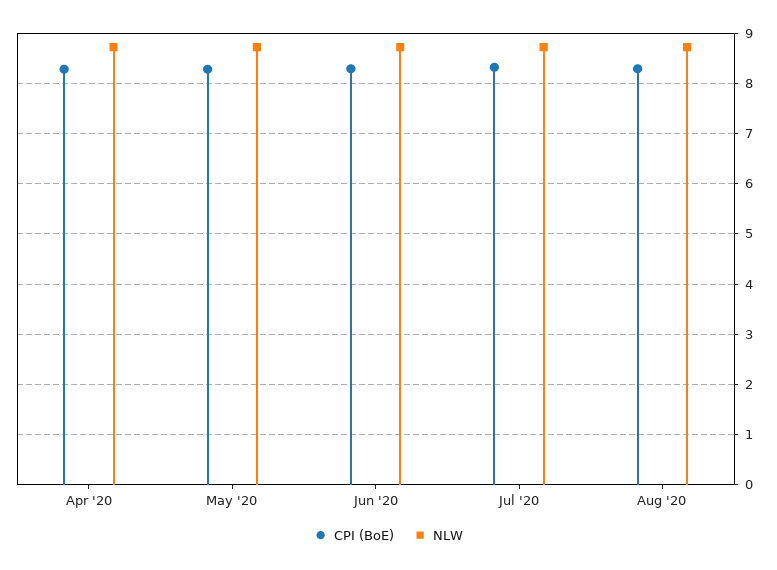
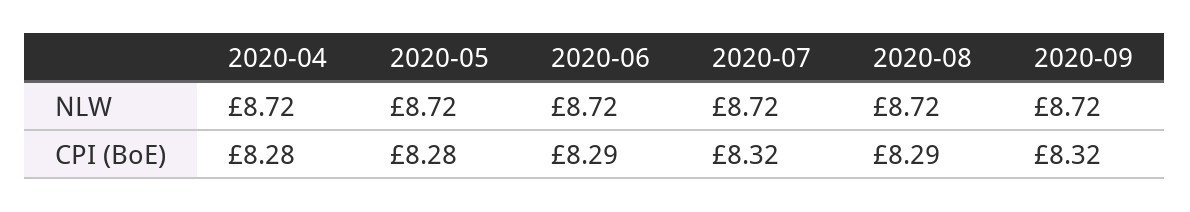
NLW, 2020-09: none -> 8.72
CPI (BoE), 2020-09: none -> 8.32

